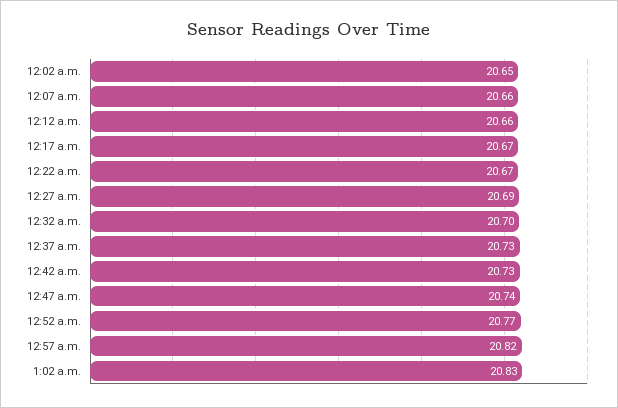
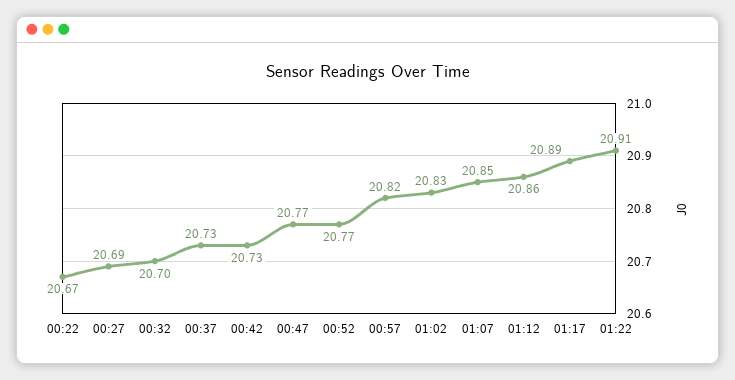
12:02 a.m.: 20.65 -> none
12:07 a.m.: 20.66 -> none
12:12 a.m.: 20.66 -> none
12:17 a.m.: 20.67 -> none
12:47 a.m.: 20.74 -> 20.77
01:07: none -> 20.85
01:12: none -> 20.86
01:17: none -> 20.89
01:22: none -> 20.91

